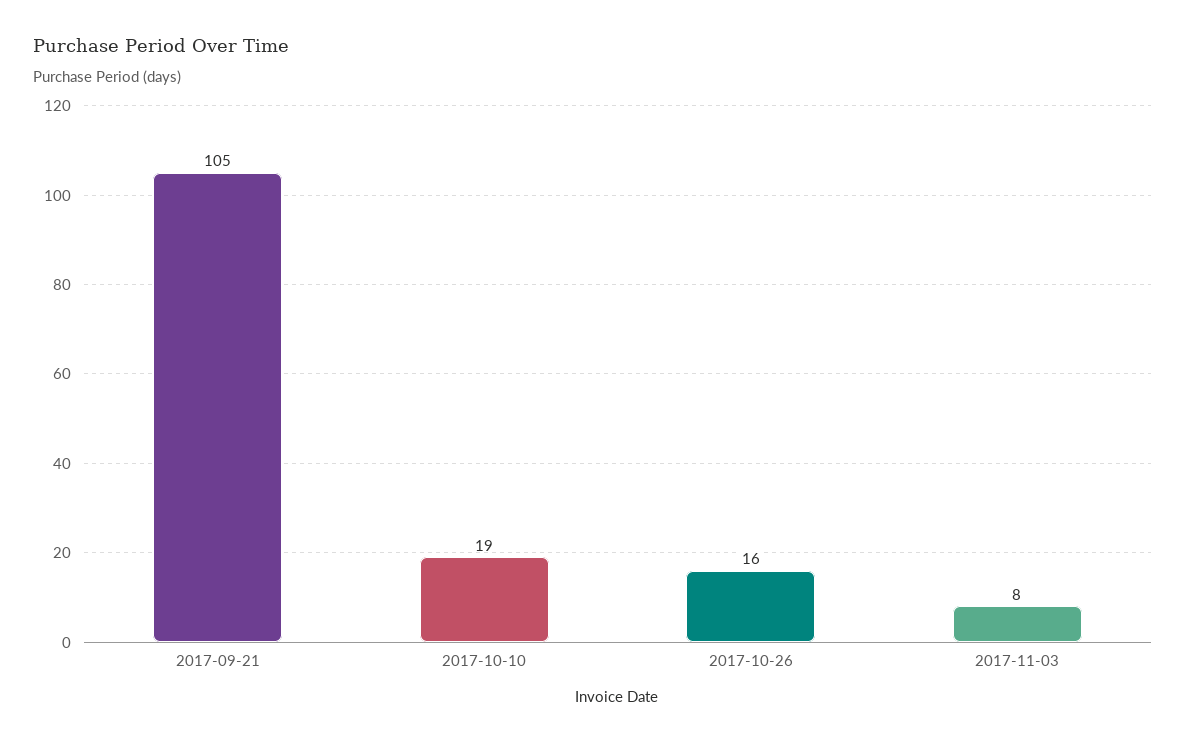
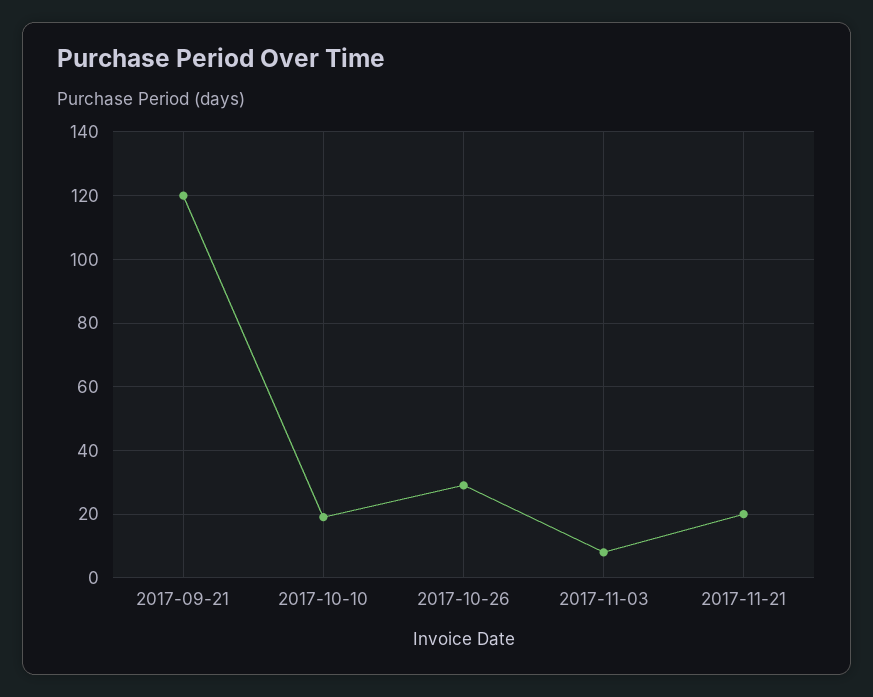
2017-09-21: 105 -> 120
2017-10-26: 16 -> 30
2017-11-21: none -> 20

